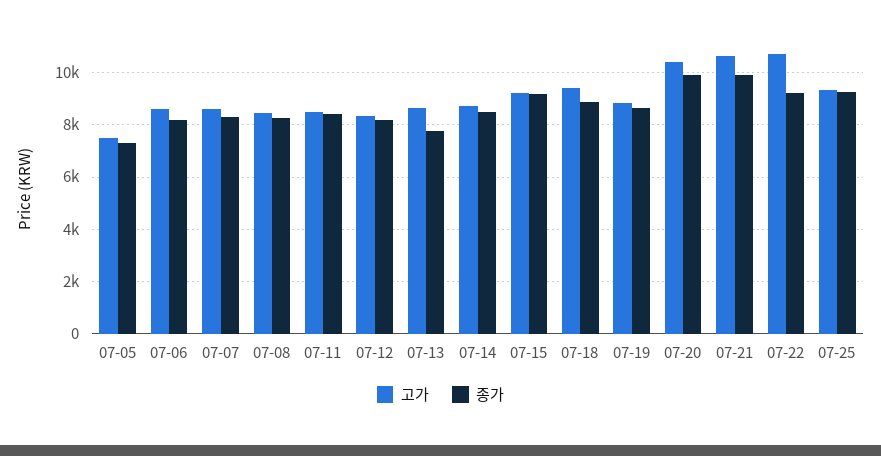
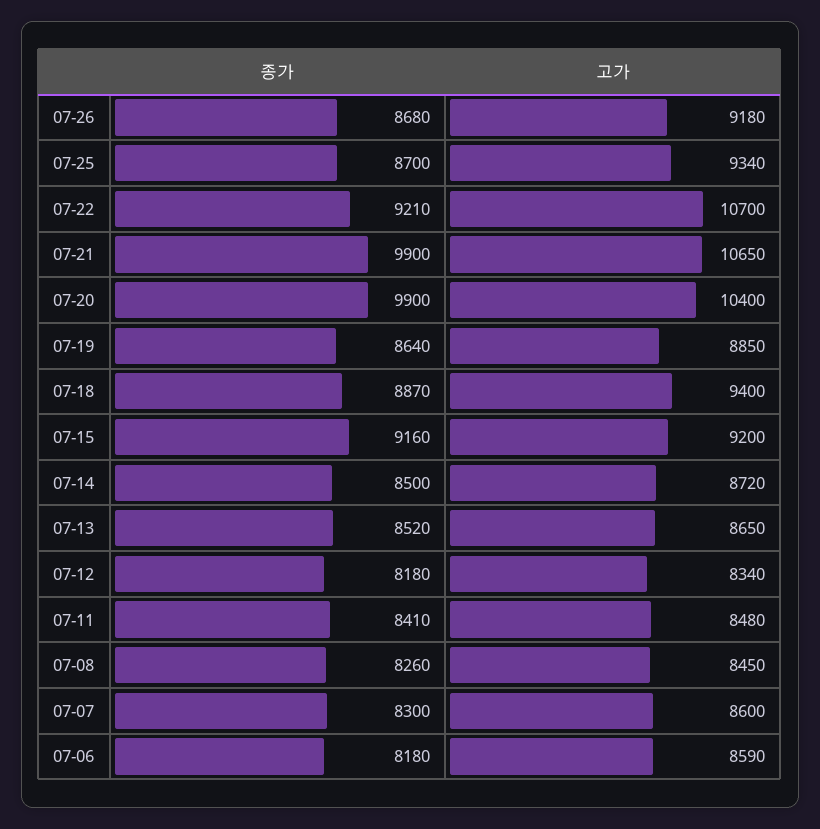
고가, 07-05: 7500 -> none
종가, 07-05: 7250 -> none
종가, 07-13: 7750 -> 8520
종가, 07-25: 9250 -> 8700
종가, 07-26: none -> 8680
고가, 07-26: none -> 9180

